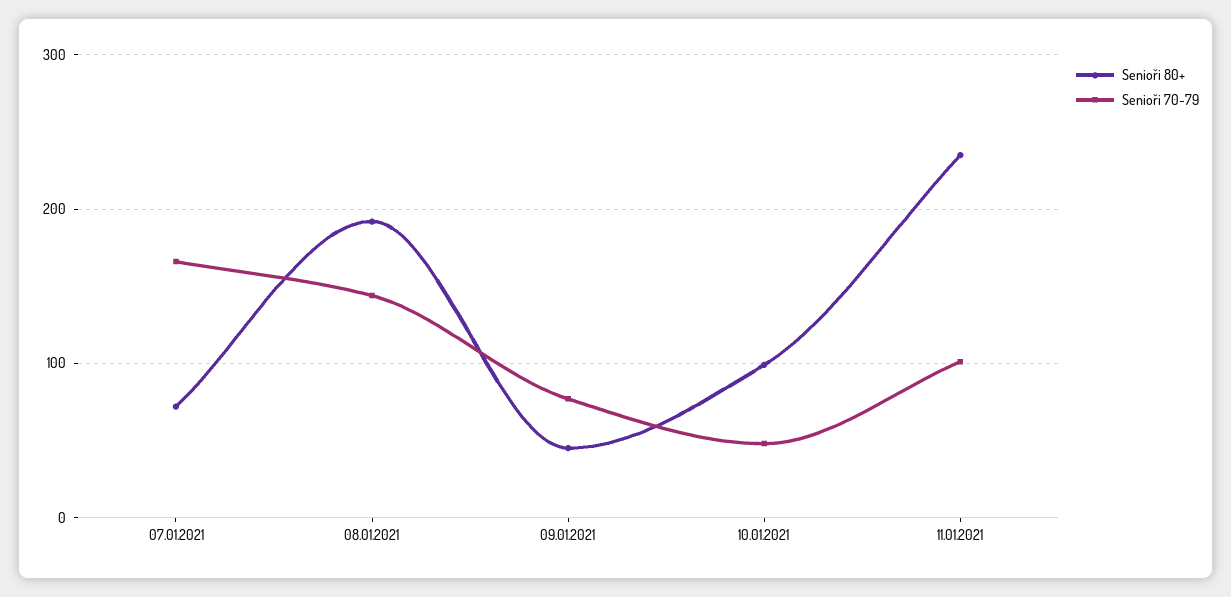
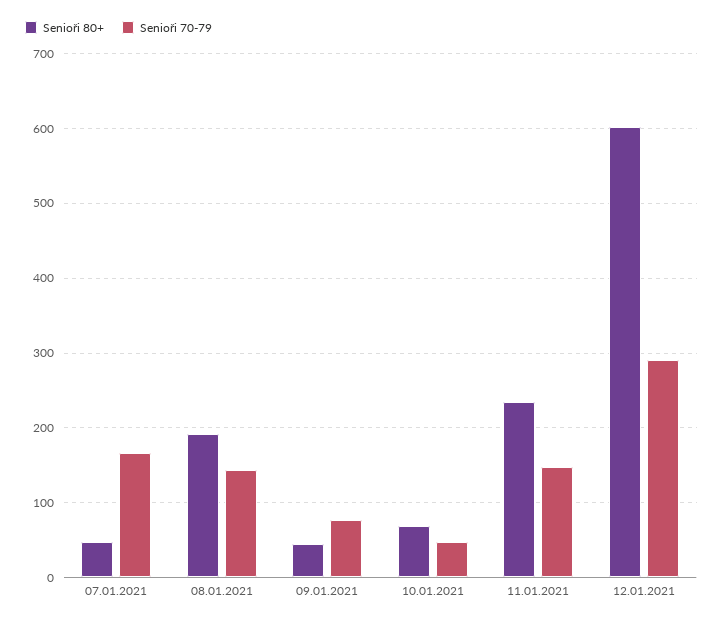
Senioři 80+, 07.01.2021: 70 -> 50
Senioři 80+, 10.01.2021: 100 -> 70
Senioři 70-79, 11.01.2021: 100 -> 150
Senioři 80+, 12.01.2021: none -> 600
Senioři 70-79, 12.01.2021: none -> 290

